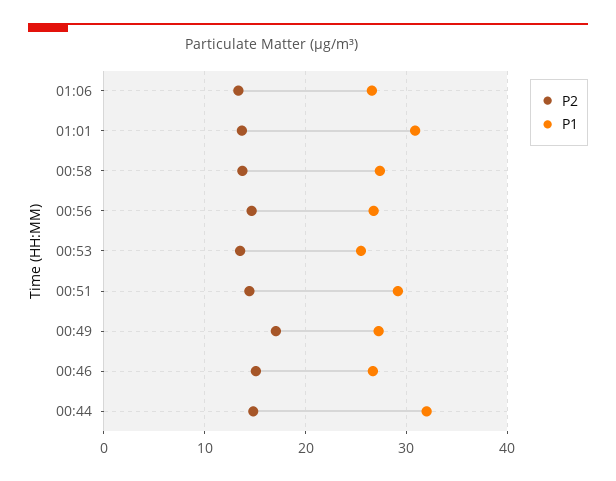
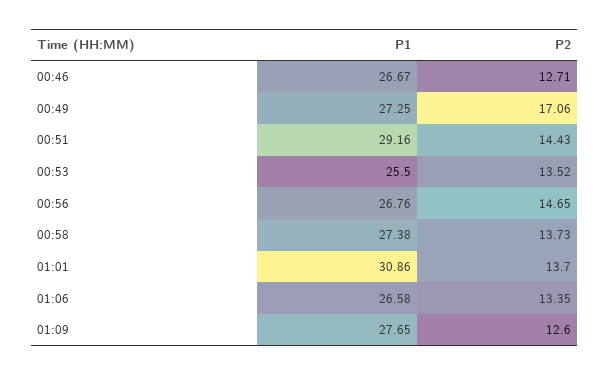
P2, 00:46: 15 -> 12.71
P2, 00:44: 15 -> none
P1, 00:44: 32 -> none
P1, 01:09: none -> 27.65
P2, 01:09: none -> 12.6

